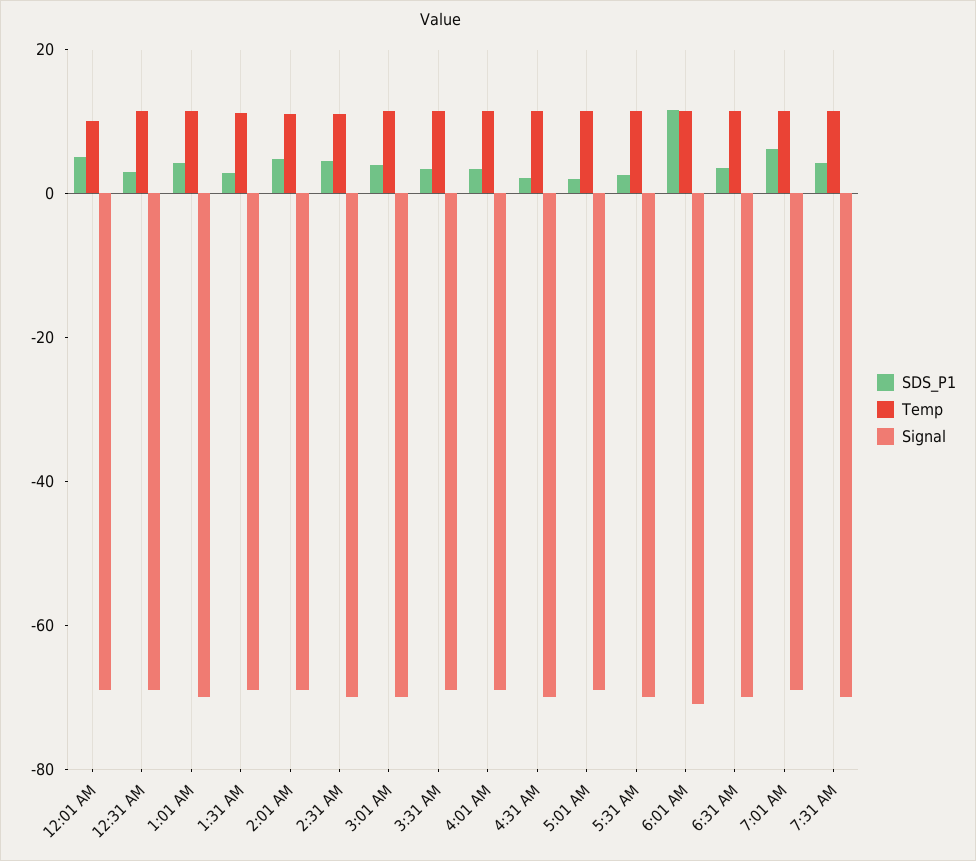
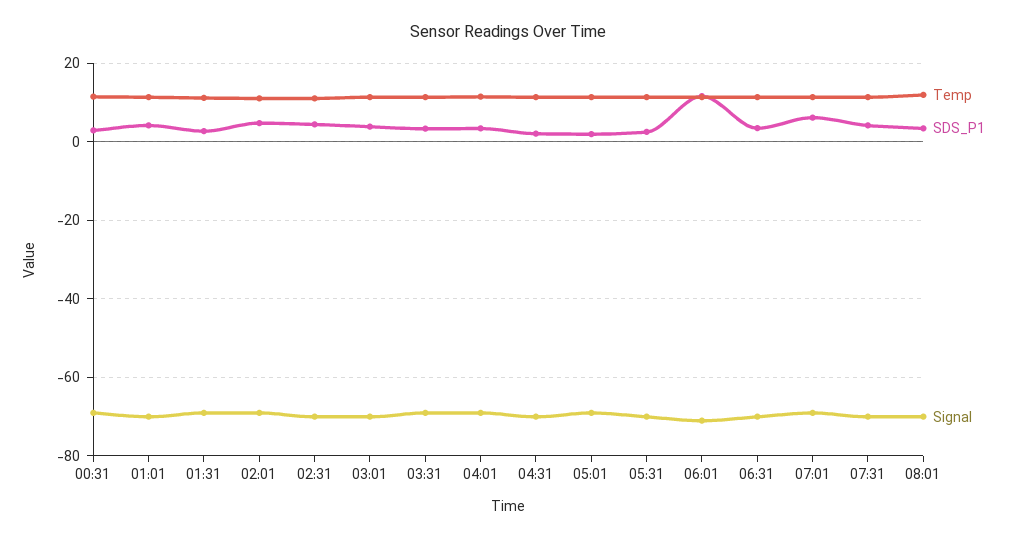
SDS_P1, 12:01 AM: 5 -> none
Temp, 12:01 AM: 10 -> none
Signal, 12:01 AM: -70 -> none
Temp, 08:01: none -> 12
SDS_P1, 08:01: none -> 4
Signal, 08:01: none -> -70

